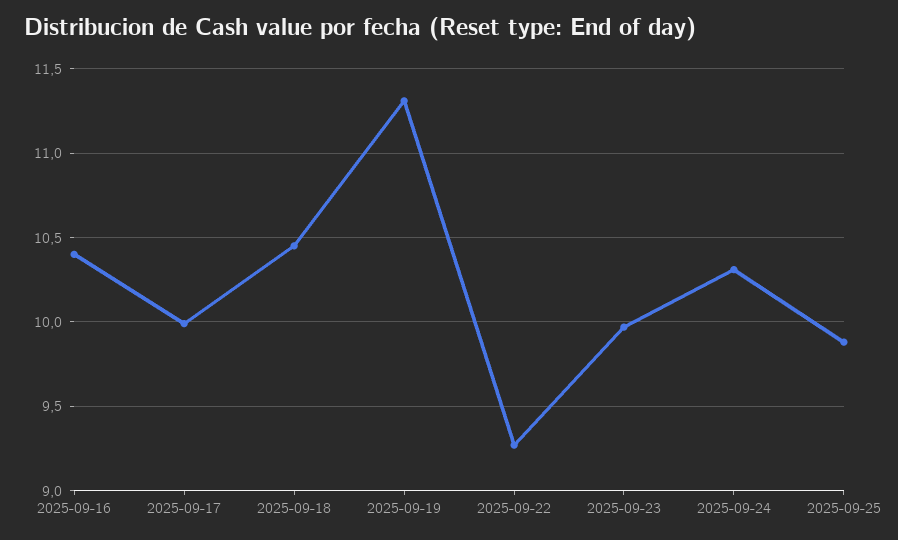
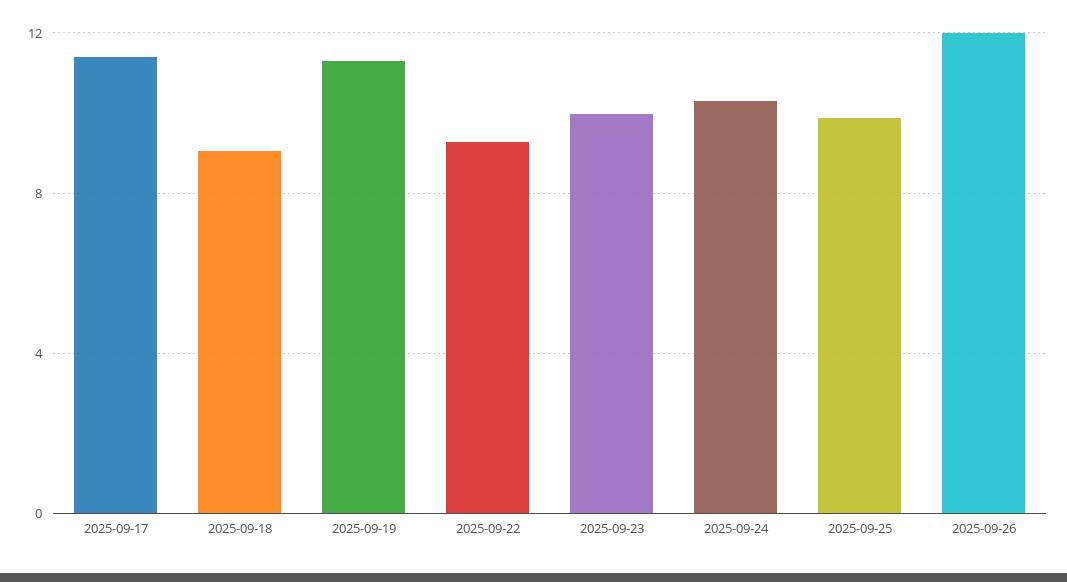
2025-09-16: 10.4 -> none
2025-09-17: 10 -> 11.5
2025-09-18: 10.45 -> 9
2025-09-26: none -> 12

